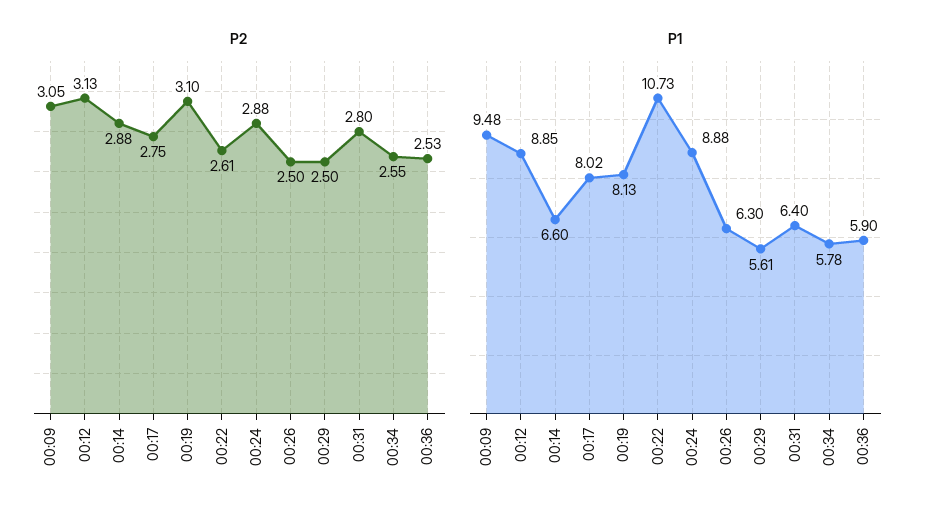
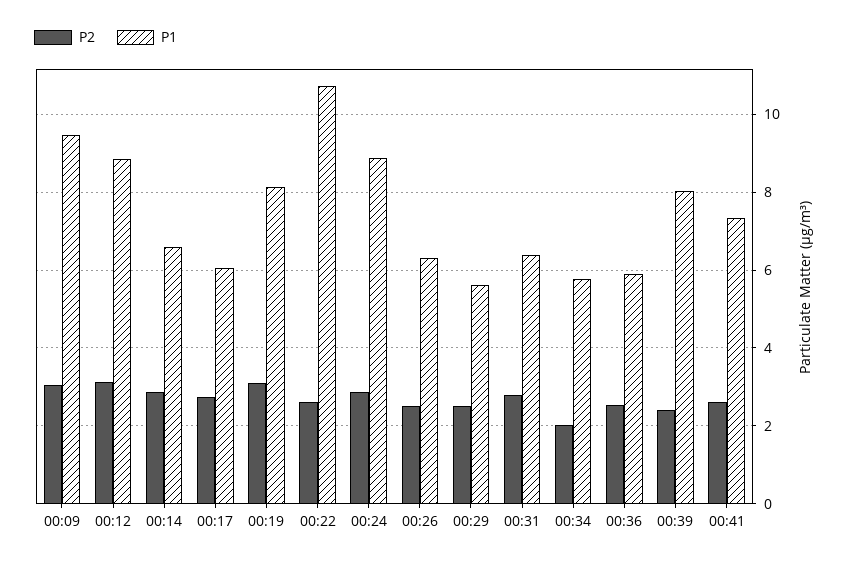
P2, 00:34: 2.55 -> 2
P1, 00:17: 8.02 -> 6
P2, 00:39: none -> 2.4
P1, 00:39: none -> 8
P2, 00:41: none -> 2.6
P1, 00:41: none -> 7.4

